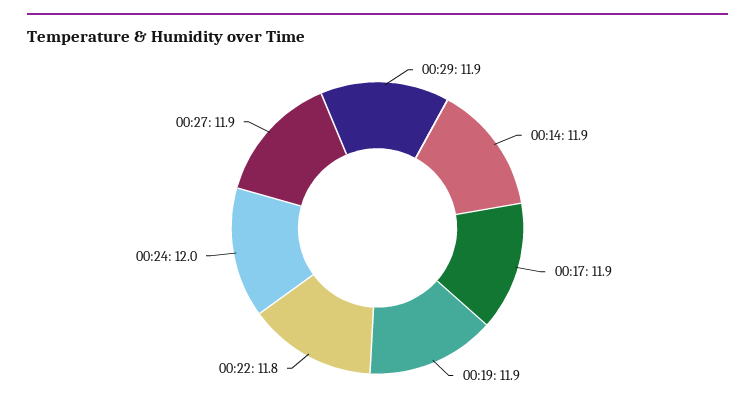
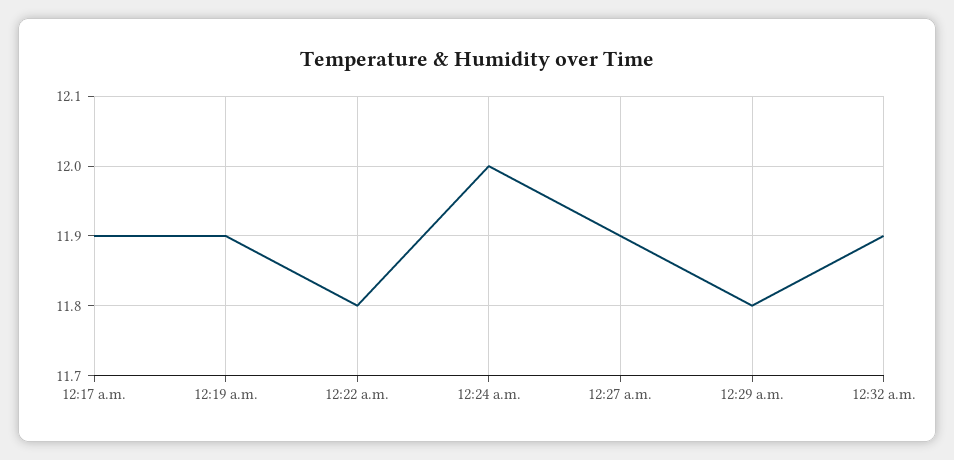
00:29: 11.9 -> 11.8
00:14: 11.9 -> none
12:32 a.m.: none -> 11.9

